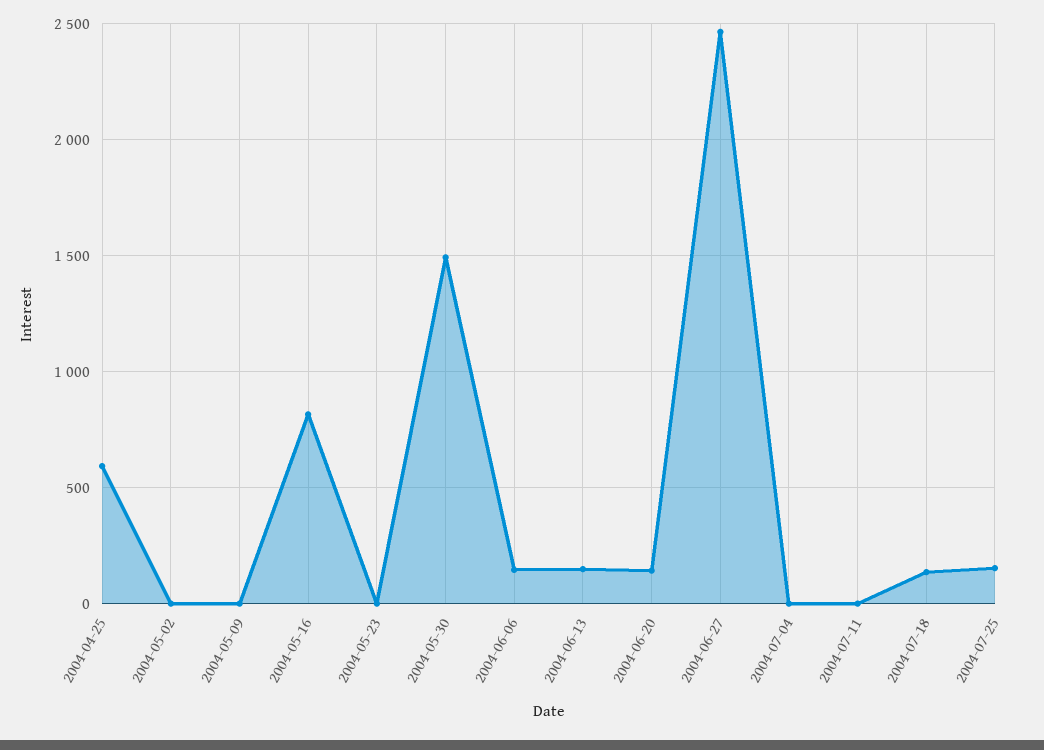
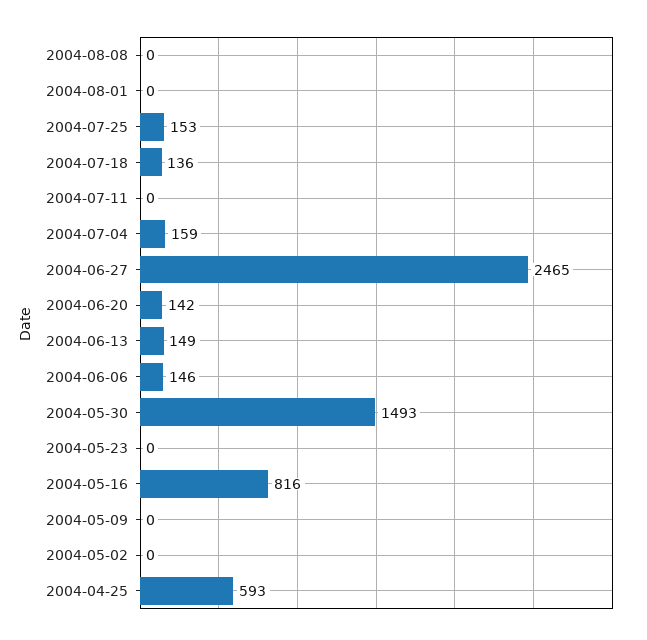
2004-07-04: 0 -> 159
2004-08-08: none -> 0
2004-08-01: none -> 0

